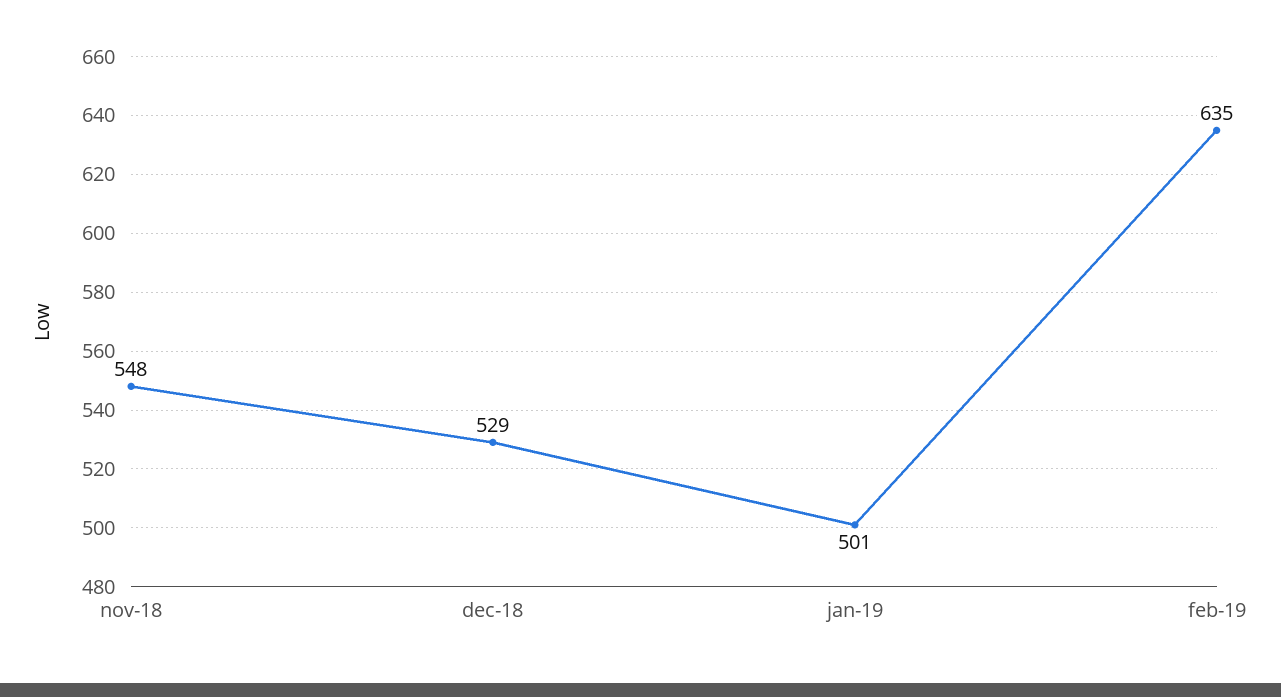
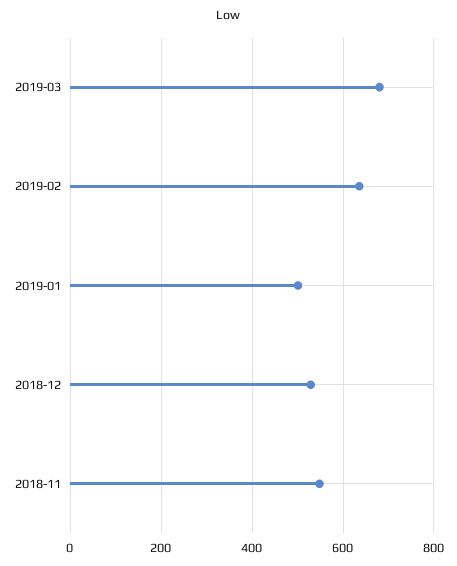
2019-03: none -> 680

